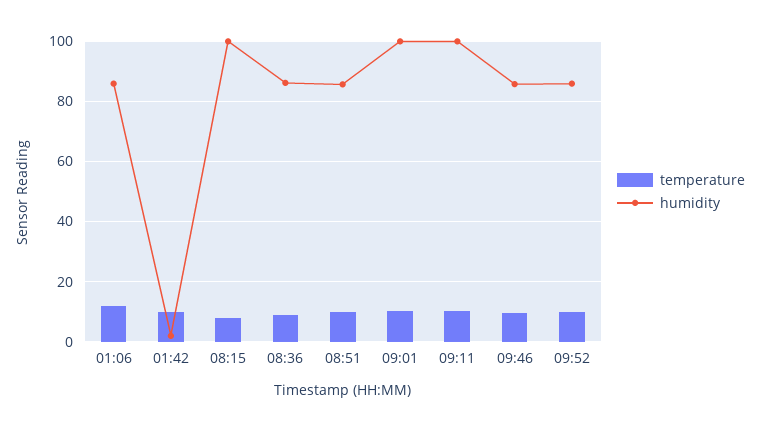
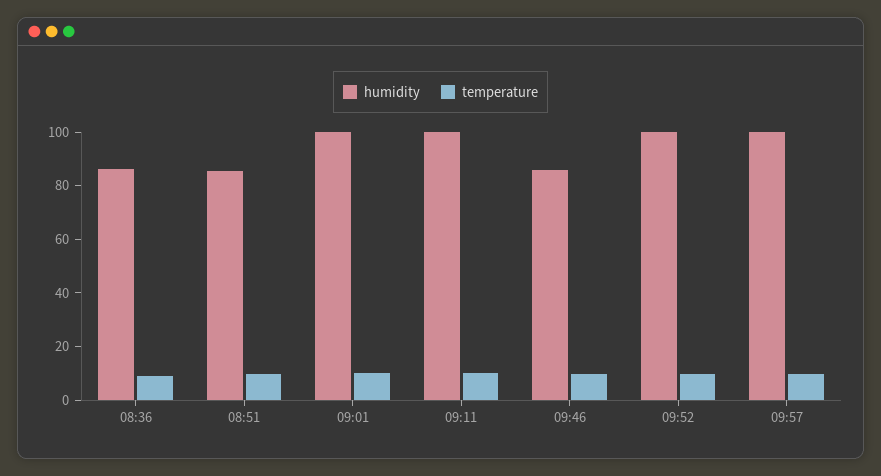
temperature, 01:06: 12 -> none
humidity, 01:06: 86 -> none
temperature, 01:42: 10 -> none
humidity, 01:42: 2 -> none
temperature, 08:15: 8 -> none
humidity, 08:15: 100 -> none
humidity, 09:52: 86 -> 100
humidity, 09:57: none -> 100
temperature, 09:57: none -> 10

